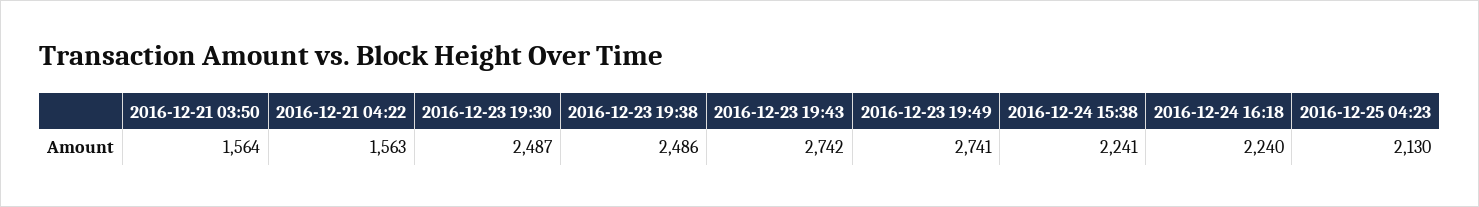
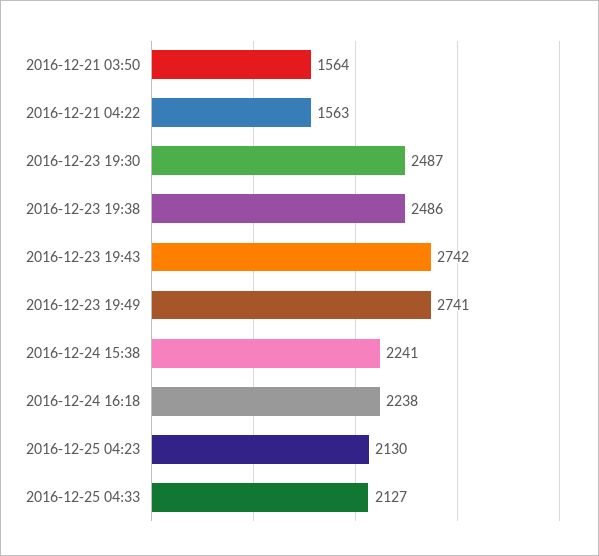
2016-12-24 16:18: 2240 -> 2238
2016-12-25 04:33: none -> 2127

